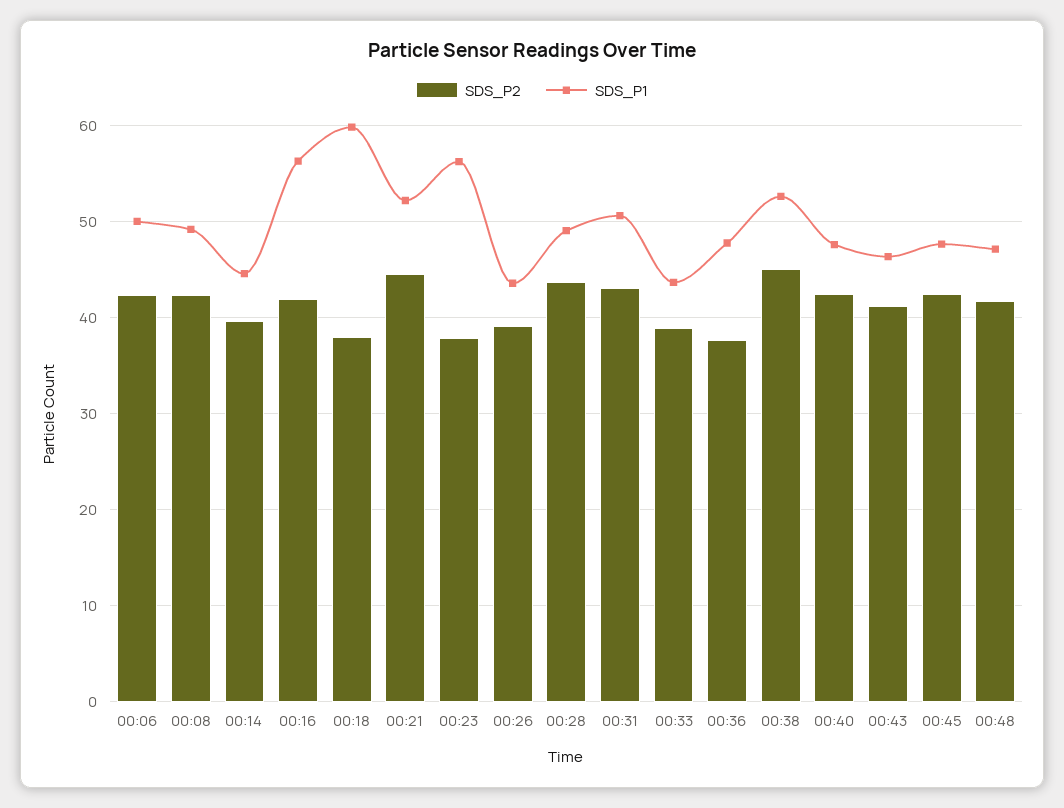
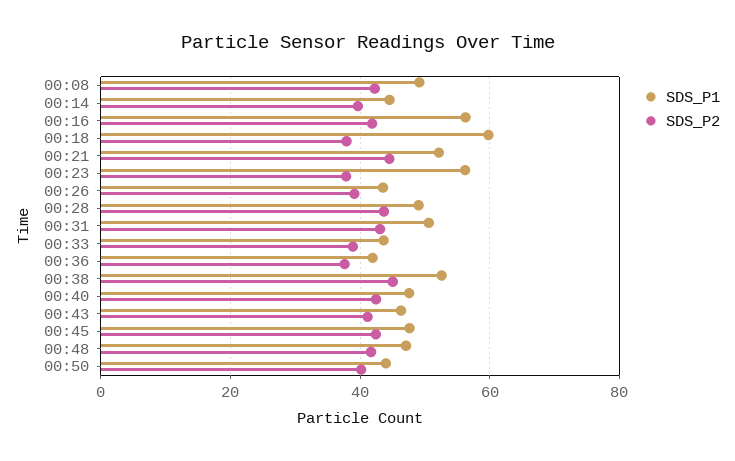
SDS_P2, 00:06: 42 -> none
SDS_P1, 00:06: 50 -> none
SDS_P1, 00:36: 48 -> 42
SDS_P1, 00:50: none -> 44
SDS_P2, 00:50: none -> 40

